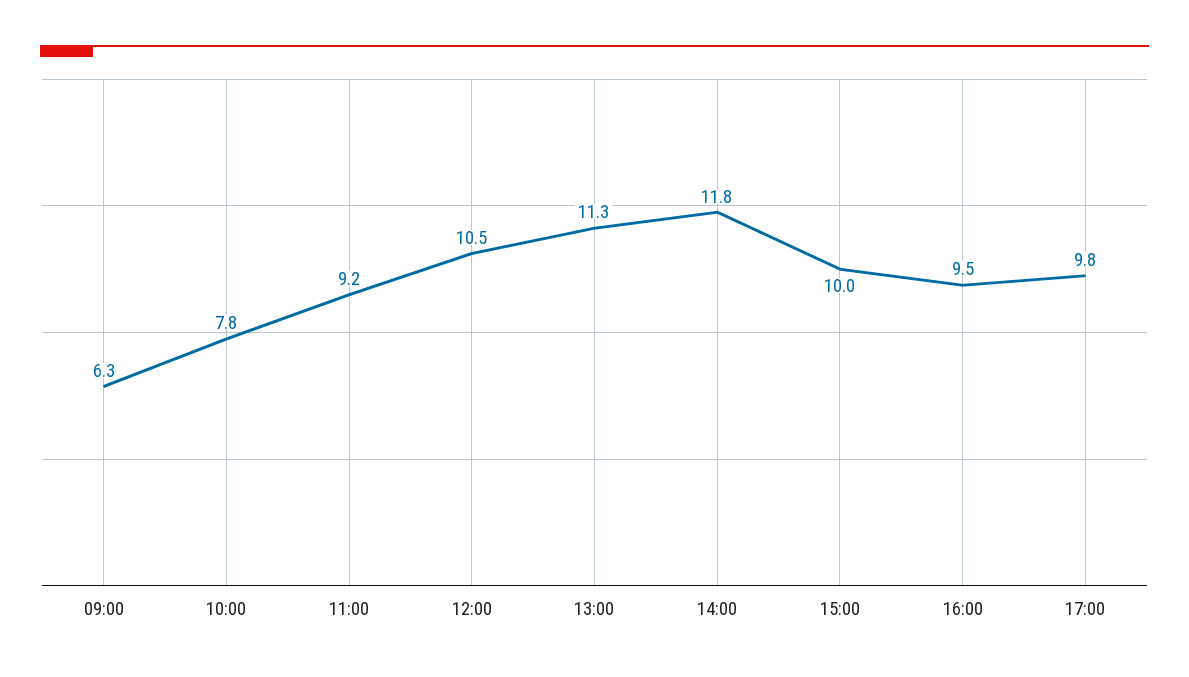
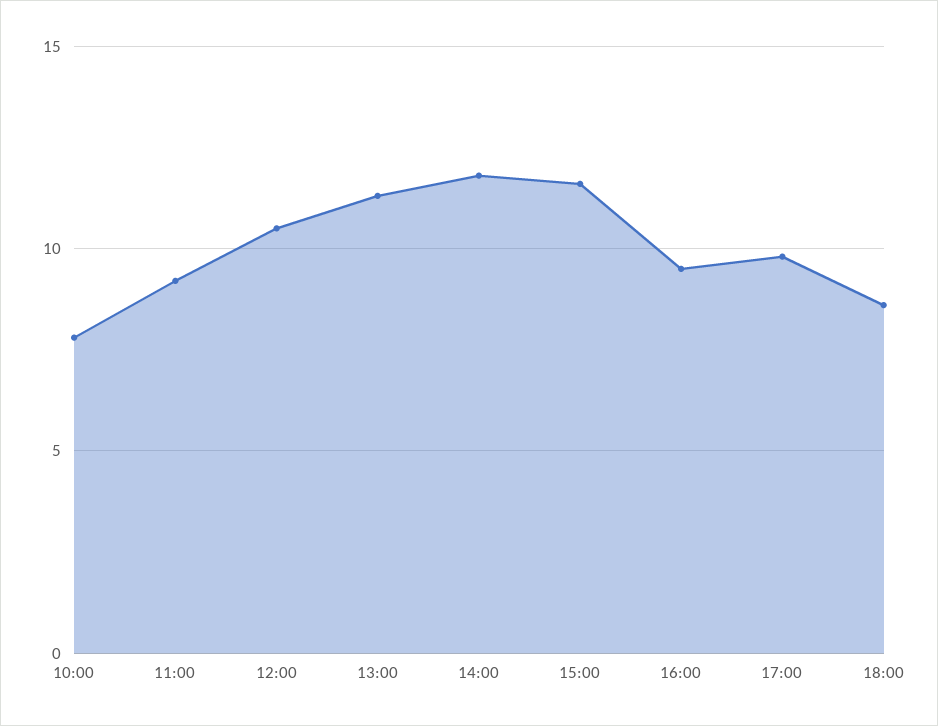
09:00: 6.3 -> none
15:00: 10 -> 11.5
18:00: none -> 8.5

